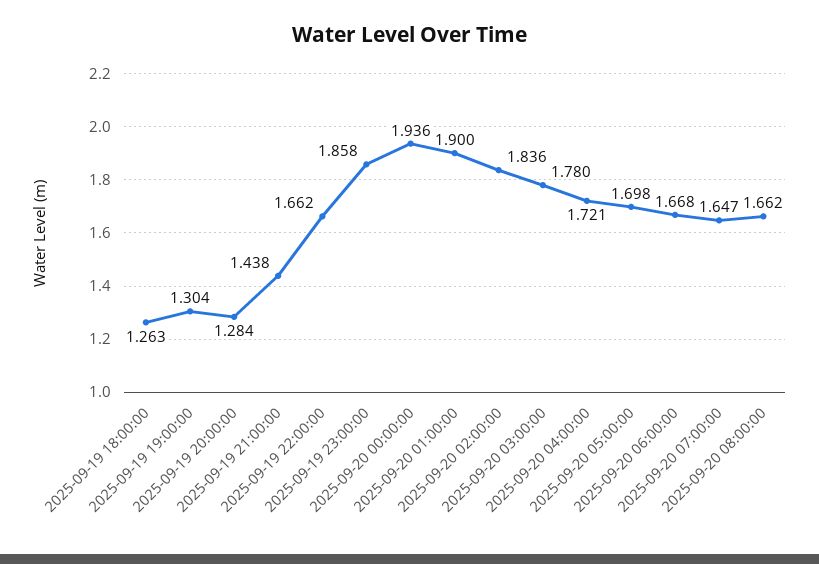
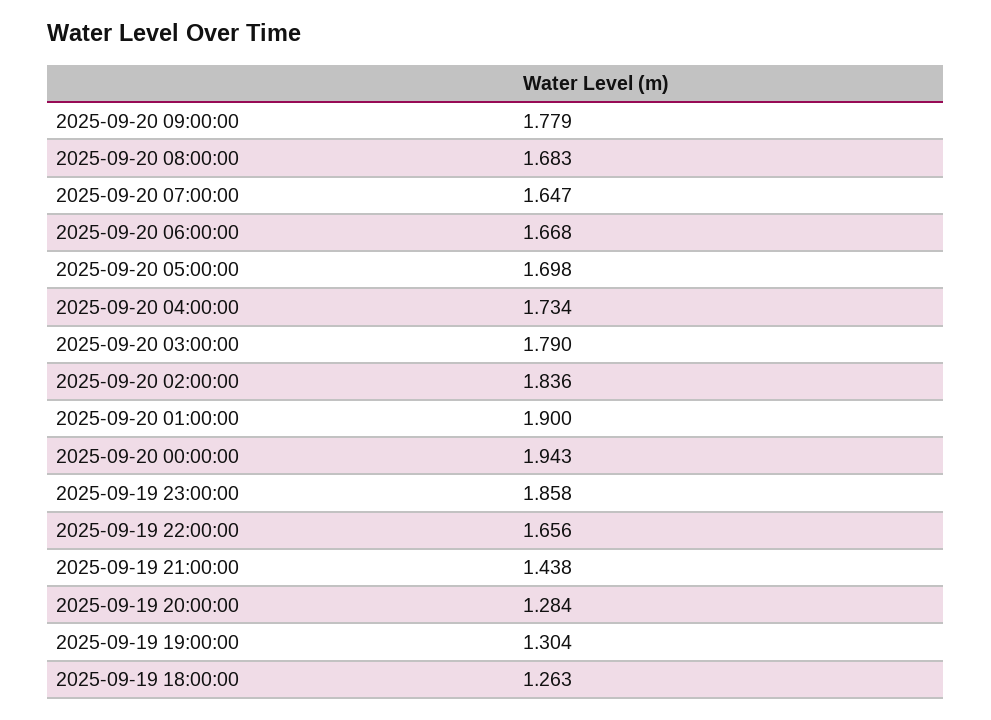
2025-09-19 22:00:00: 1.662 -> 1.656
2025-09-20 00:00:00: 1.936 -> 1.943
2025-09-20 03:00:00: 1.78 -> 1.79
2025-09-20 04:00:00: 1.721 -> 1.734
2025-09-20 08:00:00: 1.662 -> 1.683
2025-09-20 09:00:00: none -> 1.779

